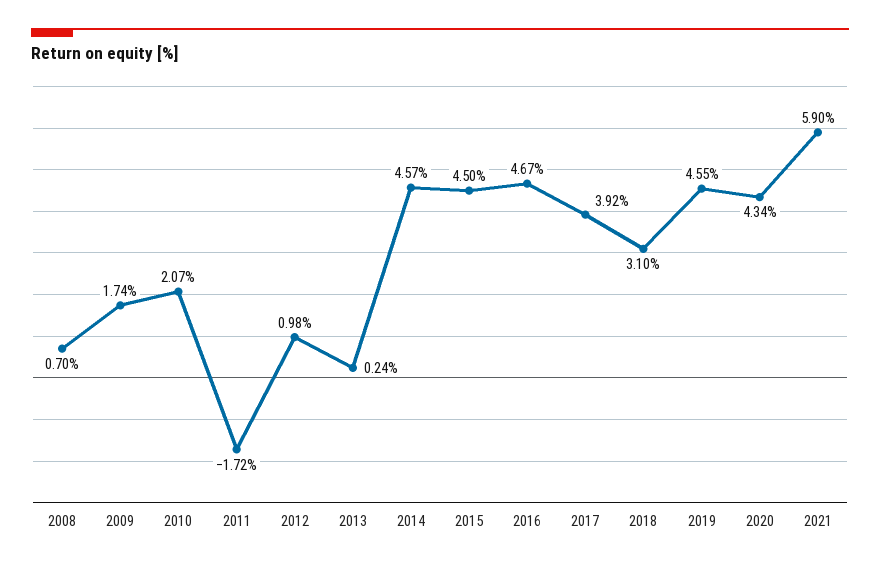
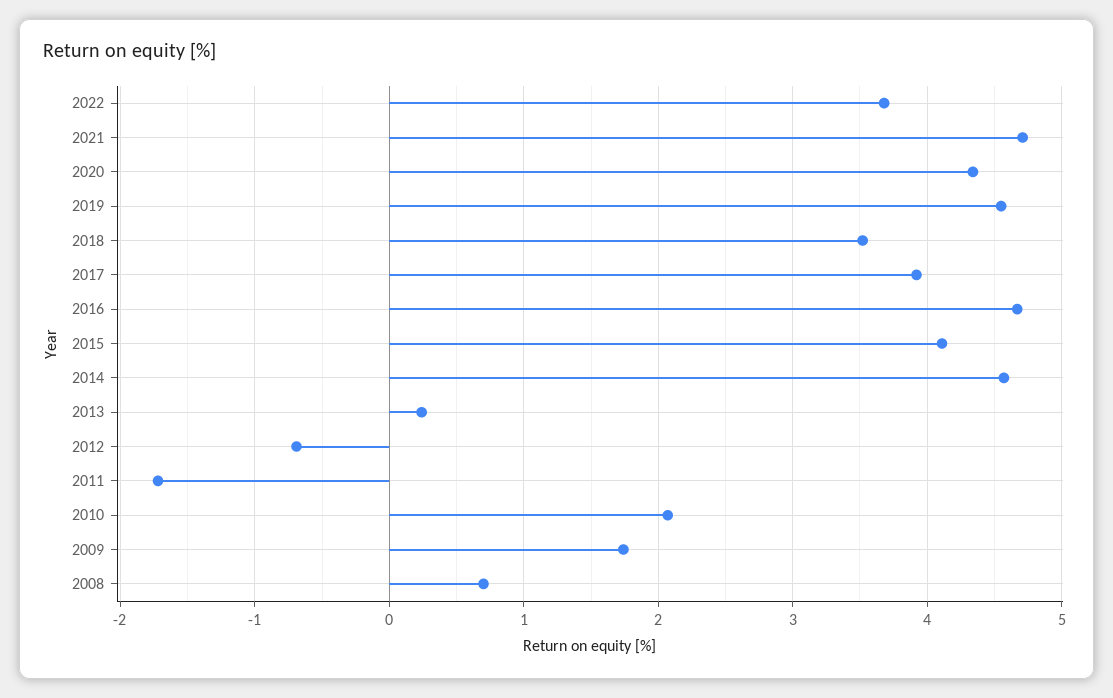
2012: 0.98 -> -0.7
2015: 4.5 -> 4.1
2018: 3.1 -> 3.5
2021: 5.9 -> 4.7
2022: none -> 3.7

